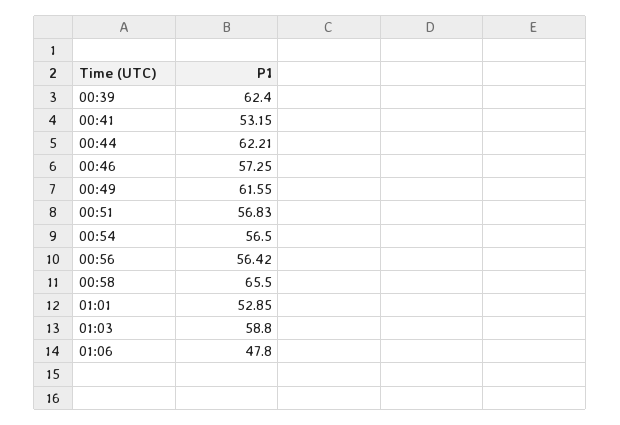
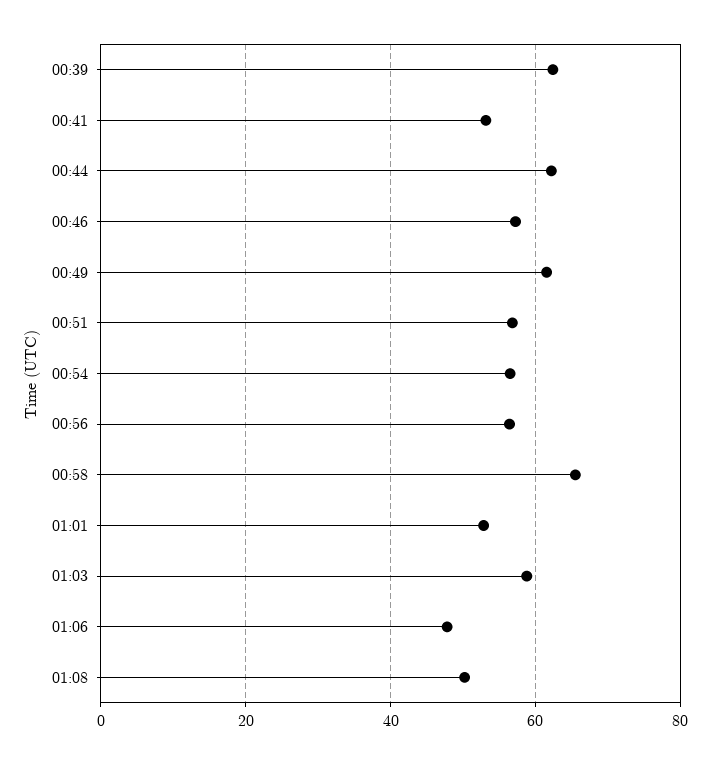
01:08: none -> 50

